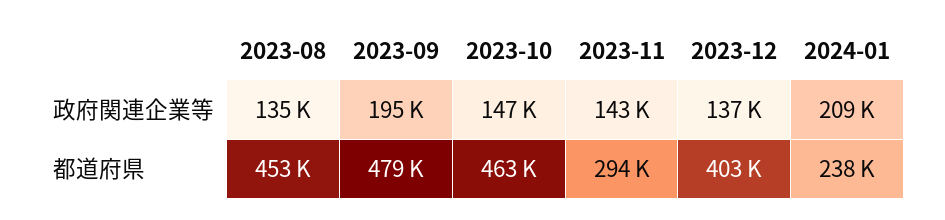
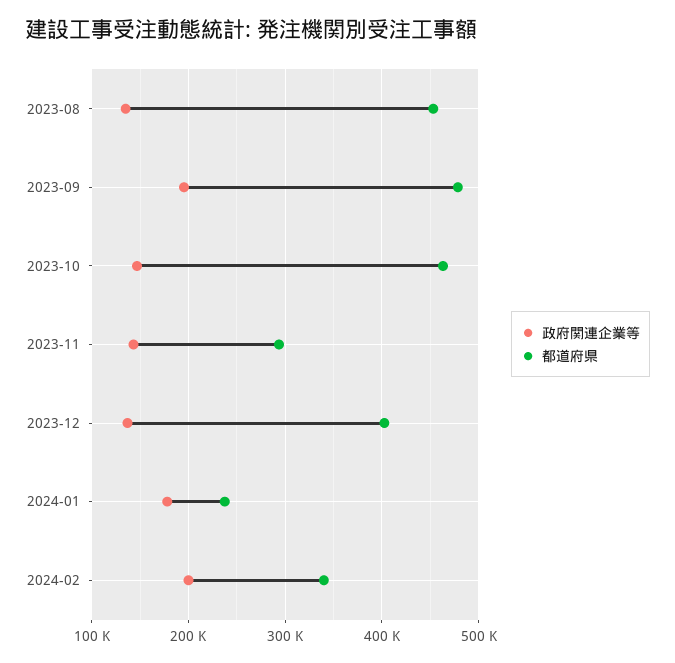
政府関連企業等, 2024-01: 209000 -> 180000
政府関連企業等, 2024-02: none -> 200000
都道府県, 2024-02: none -> 340000

